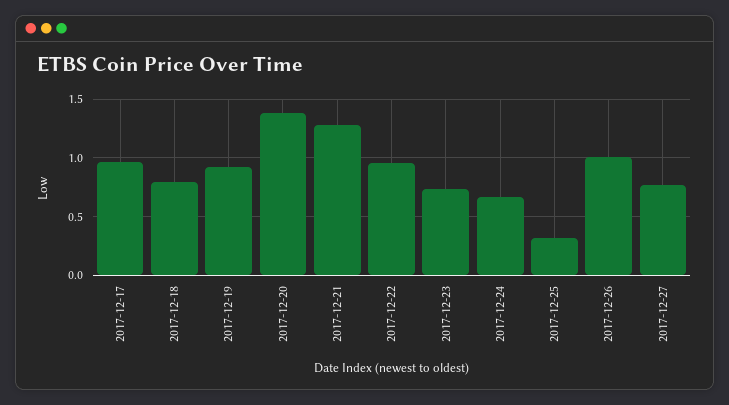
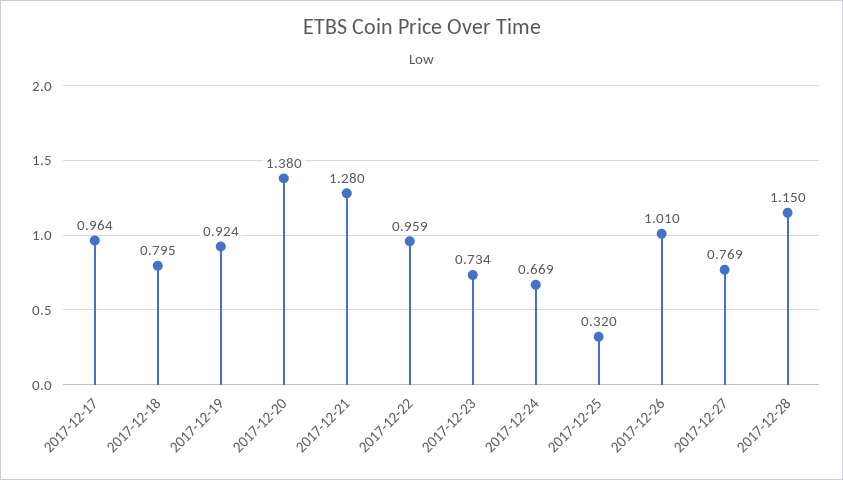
2017-12-28: none -> 1.15

